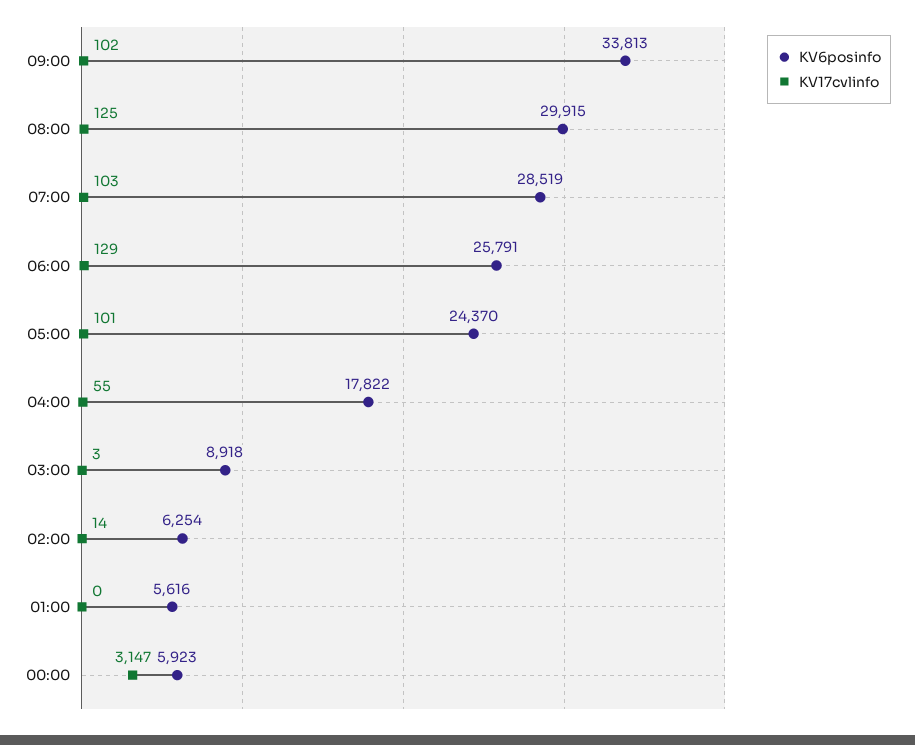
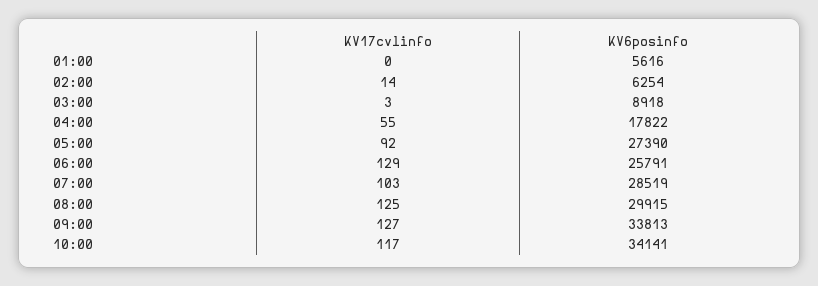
KV17cvlinfo, 09:00: 102 -> 127
KV6posinfo, 05:00: 24370 -> 27390
KV17cvlinfo, 05:00: 101 -> 92
KV6posinfo, 00:00: 5923 -> none
KV17cvlinfo, 00:00: 3147 -> none
KV17cvlinfo, 10:00: none -> 117
KV6posinfo, 10:00: none -> 34141

